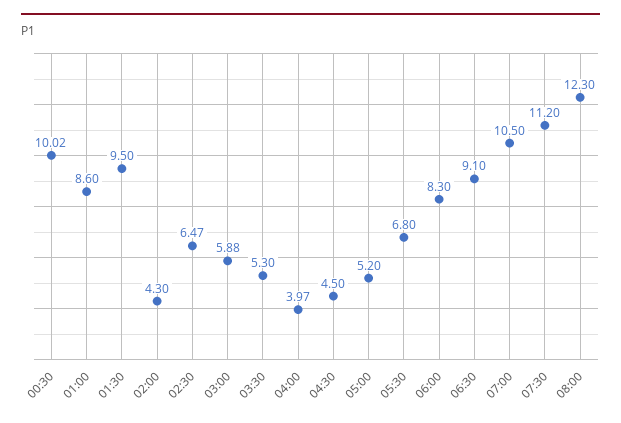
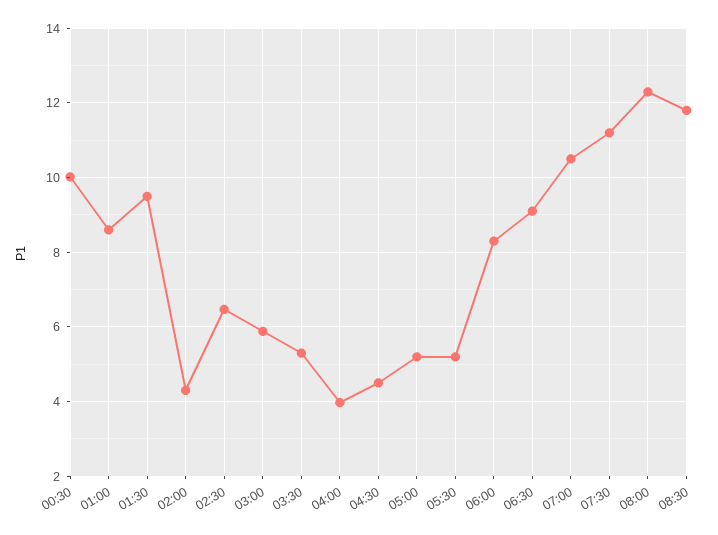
05:30: 6.8 -> 5.2
08:30: none -> 11.8

